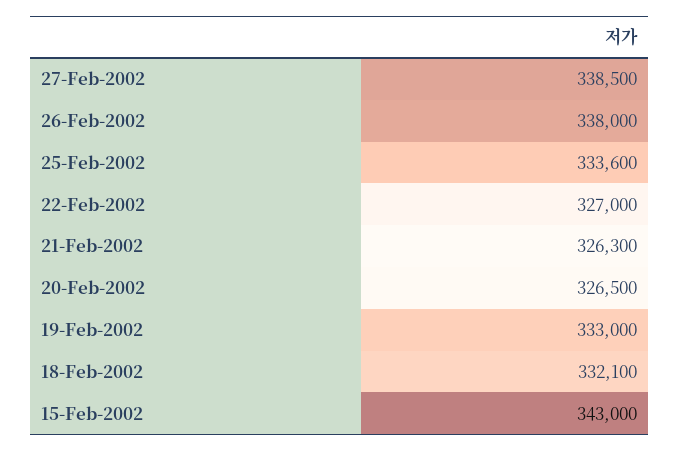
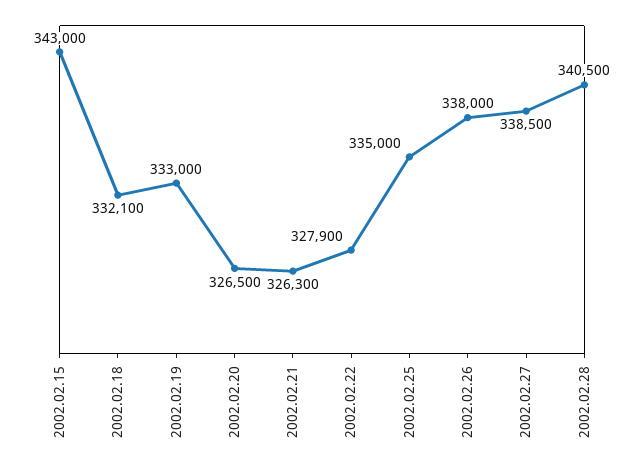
25-Feb-2002: 333600 -> 335000
22-Feb-2002: 327000 -> 327900
2002.02.28: none -> 340500

